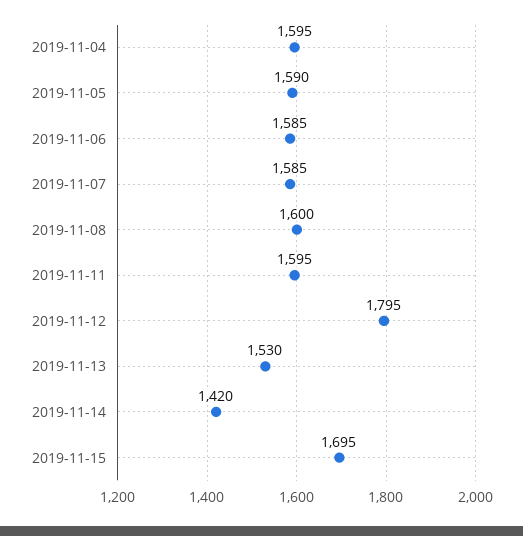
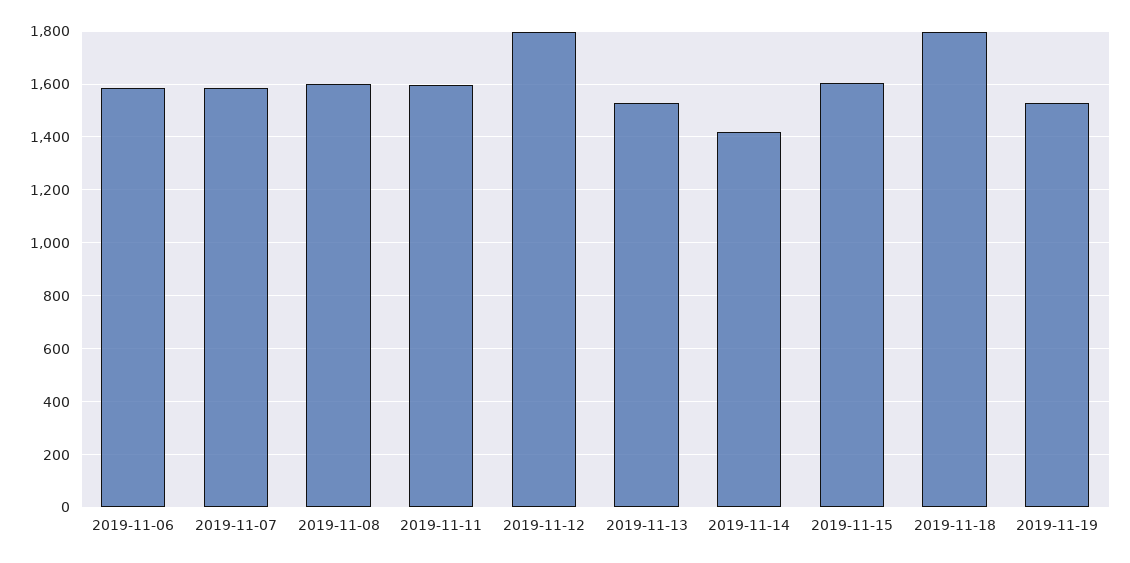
2019-11-04: 1595 -> none
2019-11-05: 1590 -> none
2019-11-15: 1695 -> 1600
2019-11-18: none -> 1800
2019-11-19: none -> 1525

